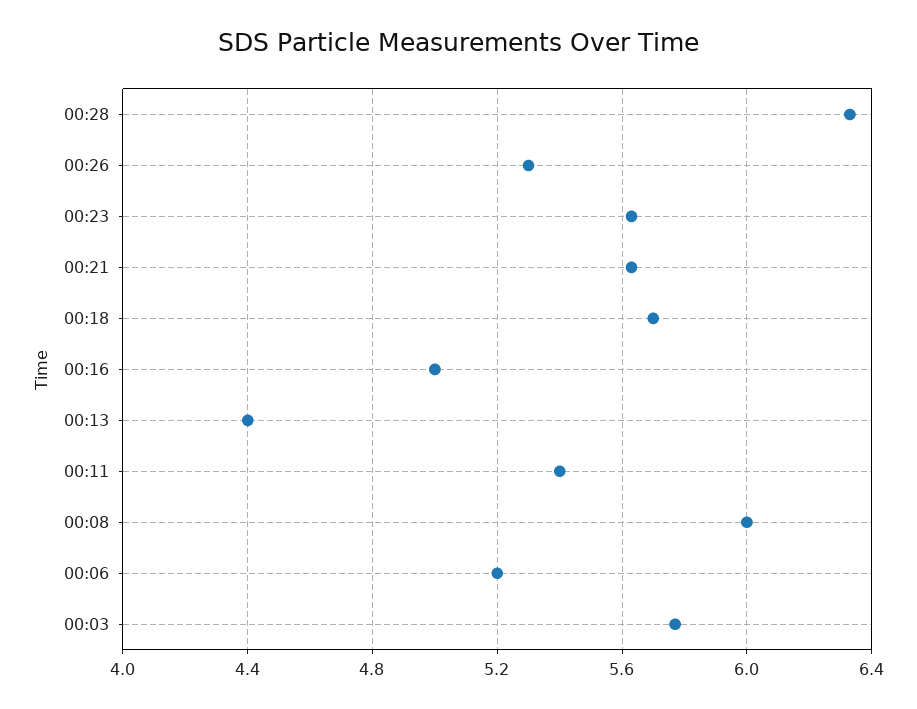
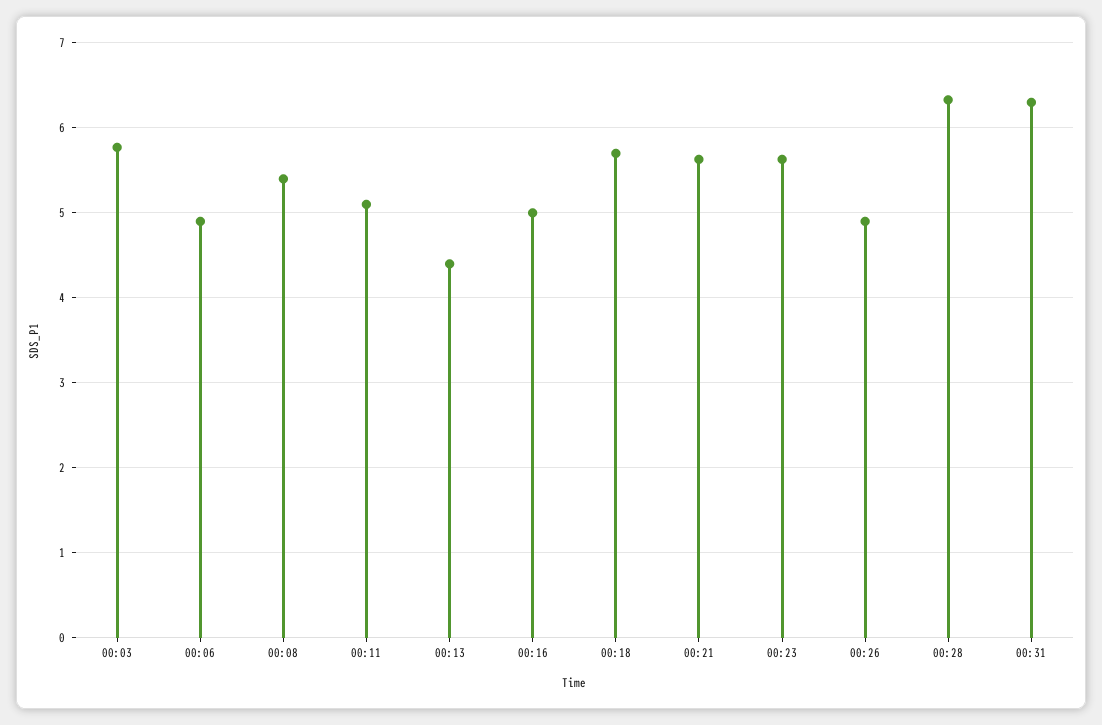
00:26: 5.3 -> 4.9
00:11: 5.4 -> 5.1
00:08: 6 -> 5.4
00:06: 5.2 -> 4.9
00:31: none -> 6.3

